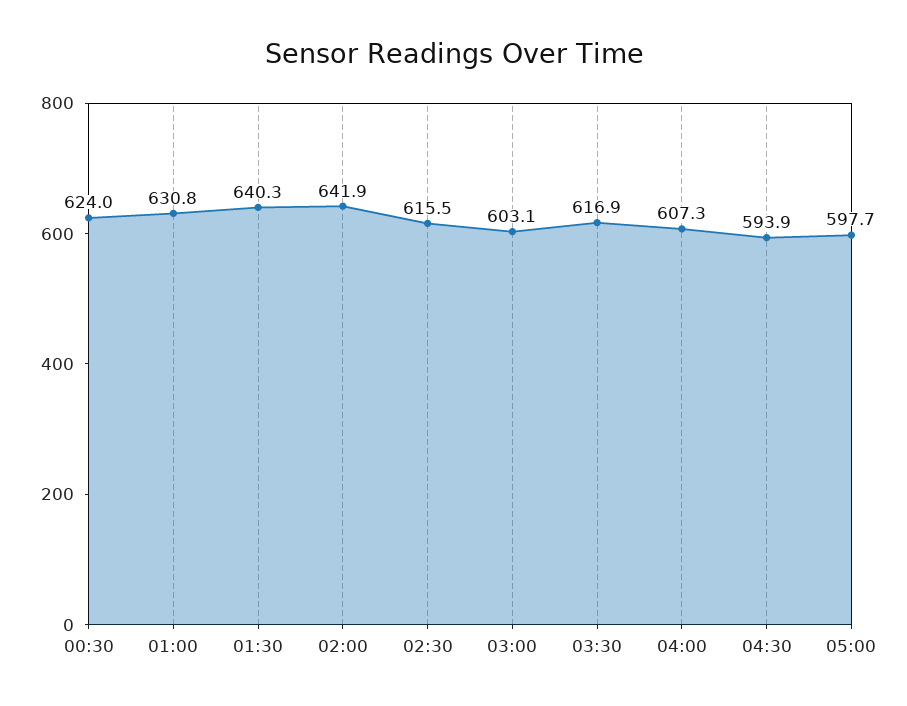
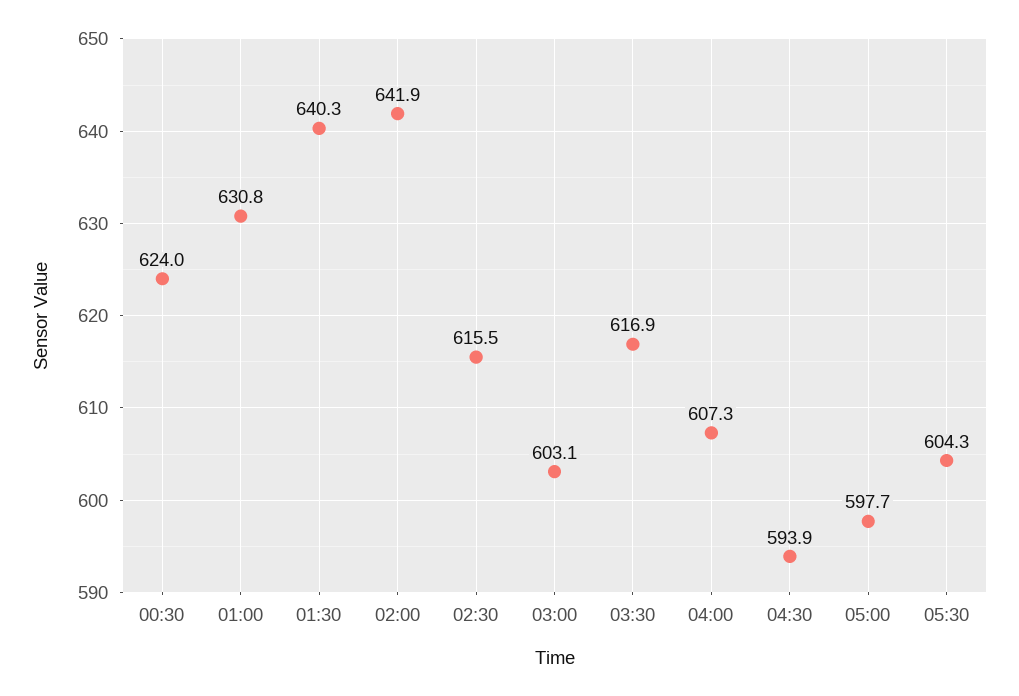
05:30: none -> 604.3

